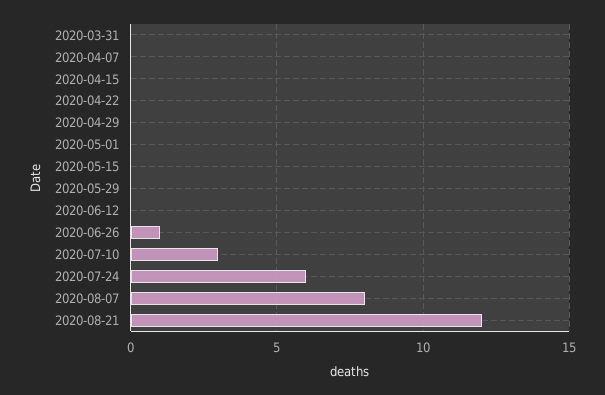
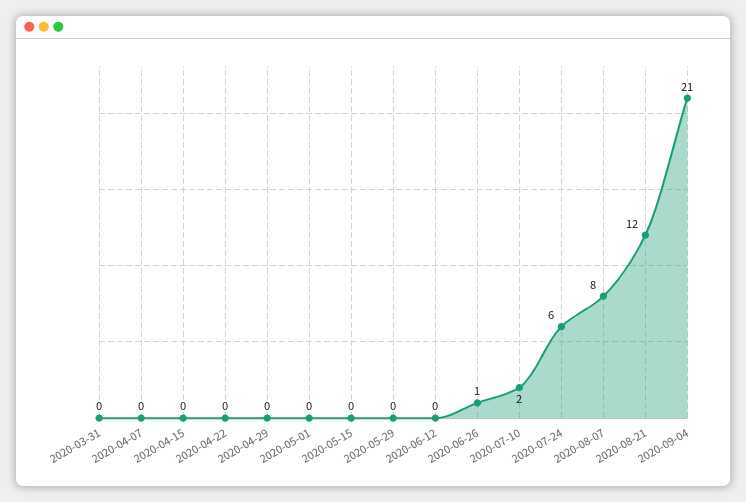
2020-07-10: 3 -> 2
2020-09-04: none -> 21

